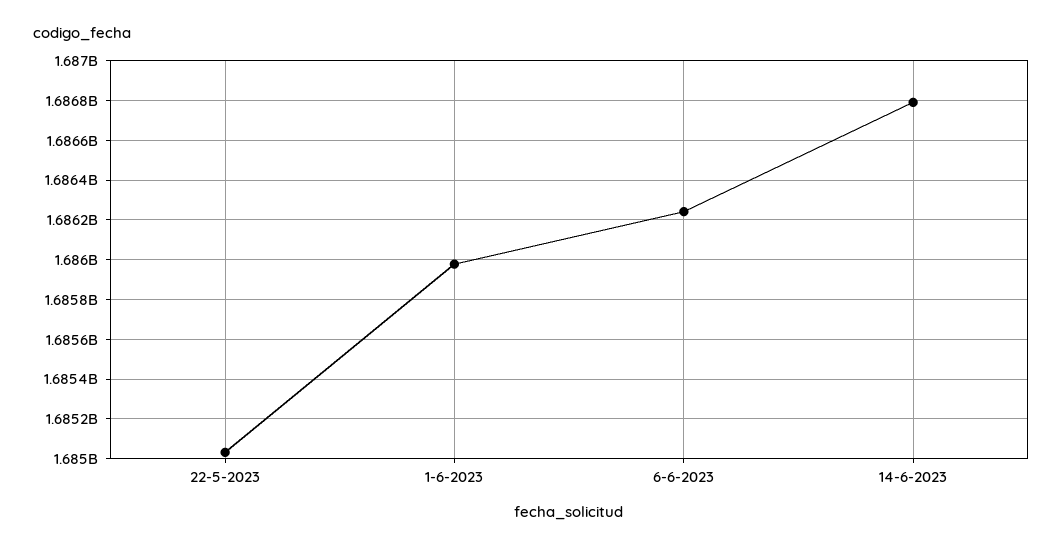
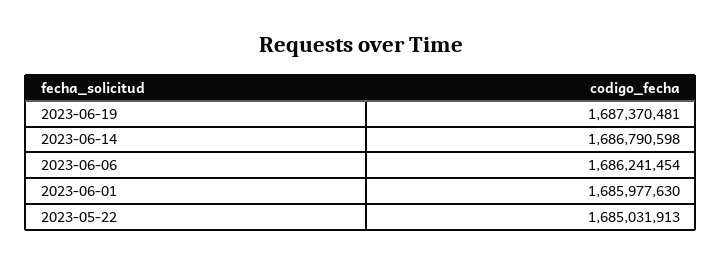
2023-06-19: none -> 1687370481

